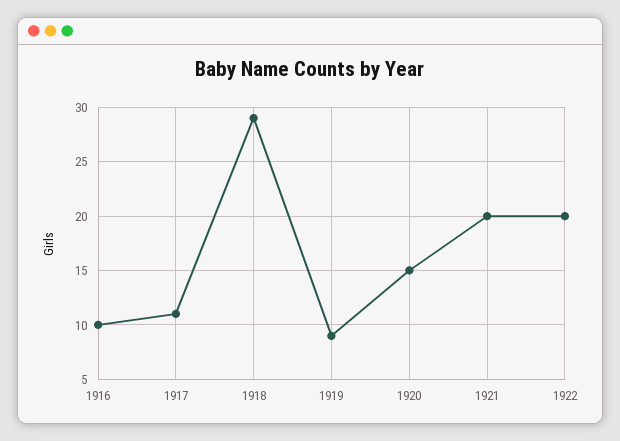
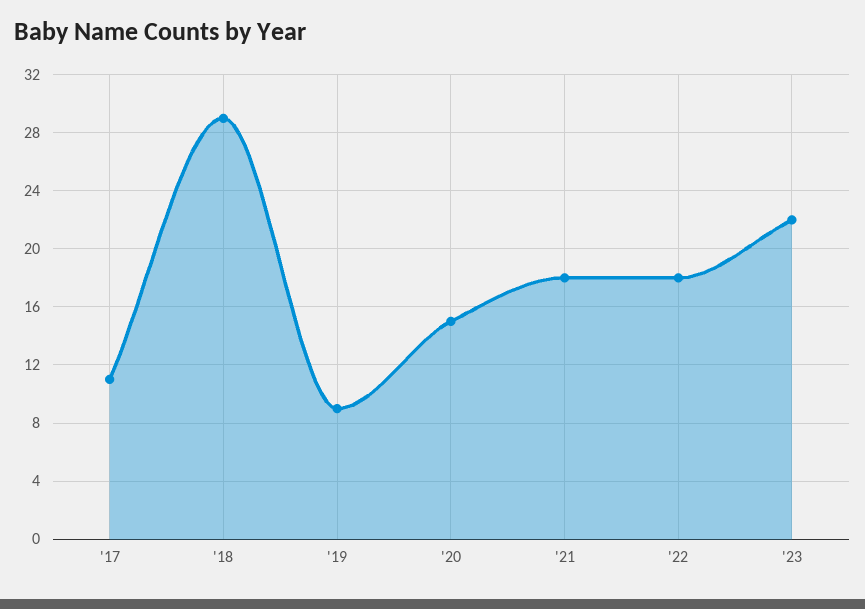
1916: 10 -> none
1921: 20 -> 18
1922: 20 -> 18
'23: none -> 22

